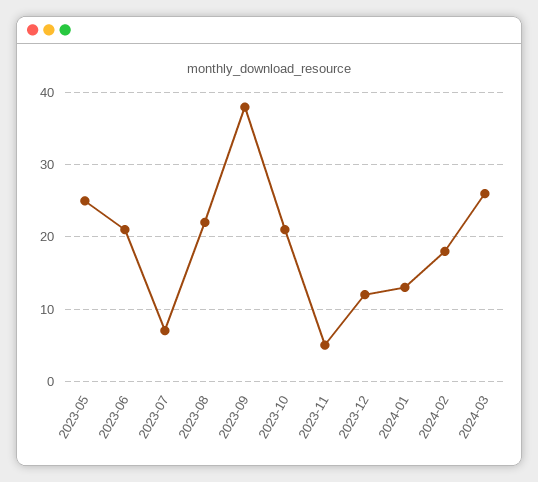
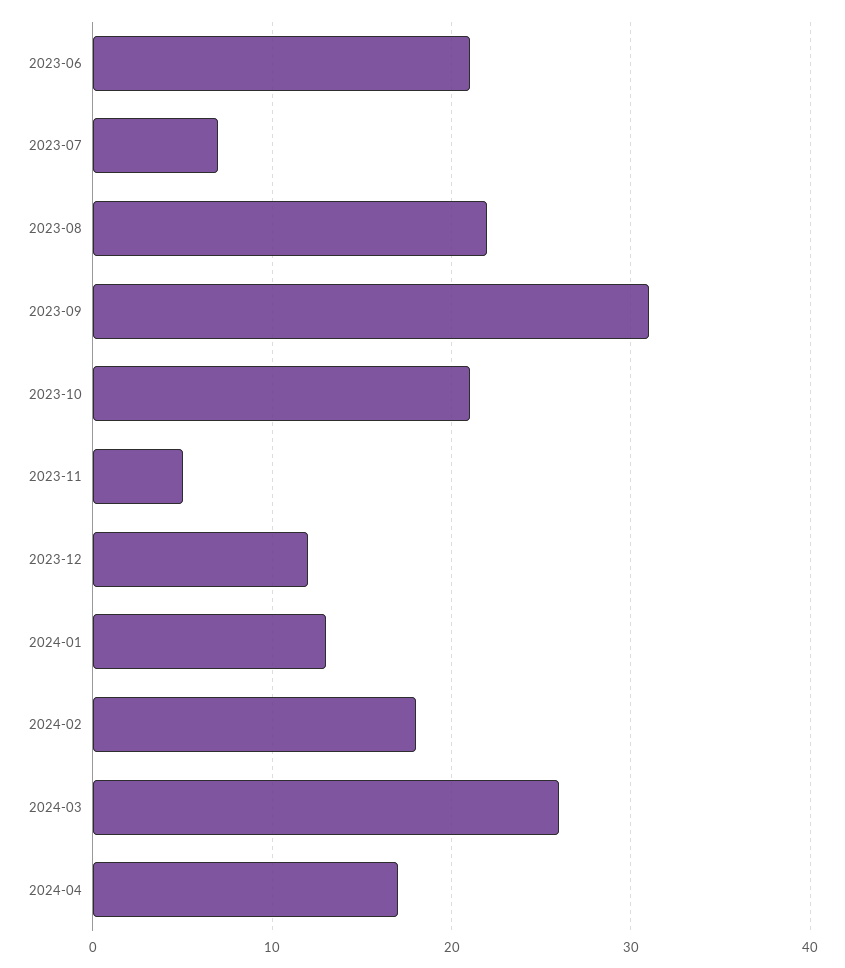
2023-05: 25 -> none
2023-09: 38 -> 31
2024-04: none -> 17

